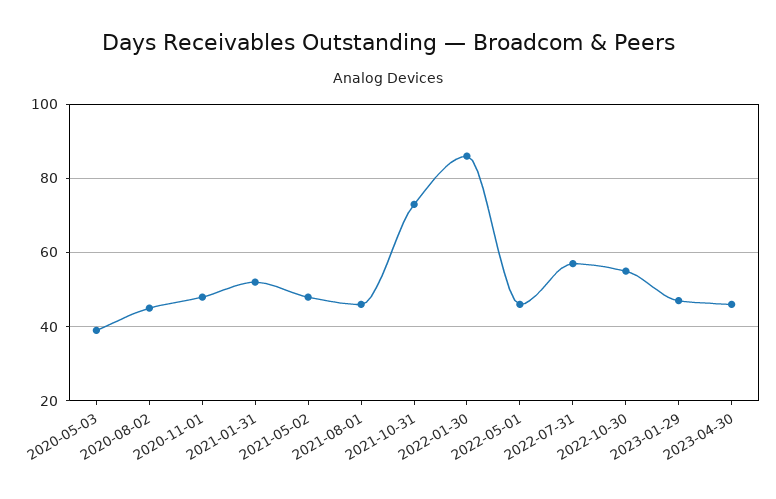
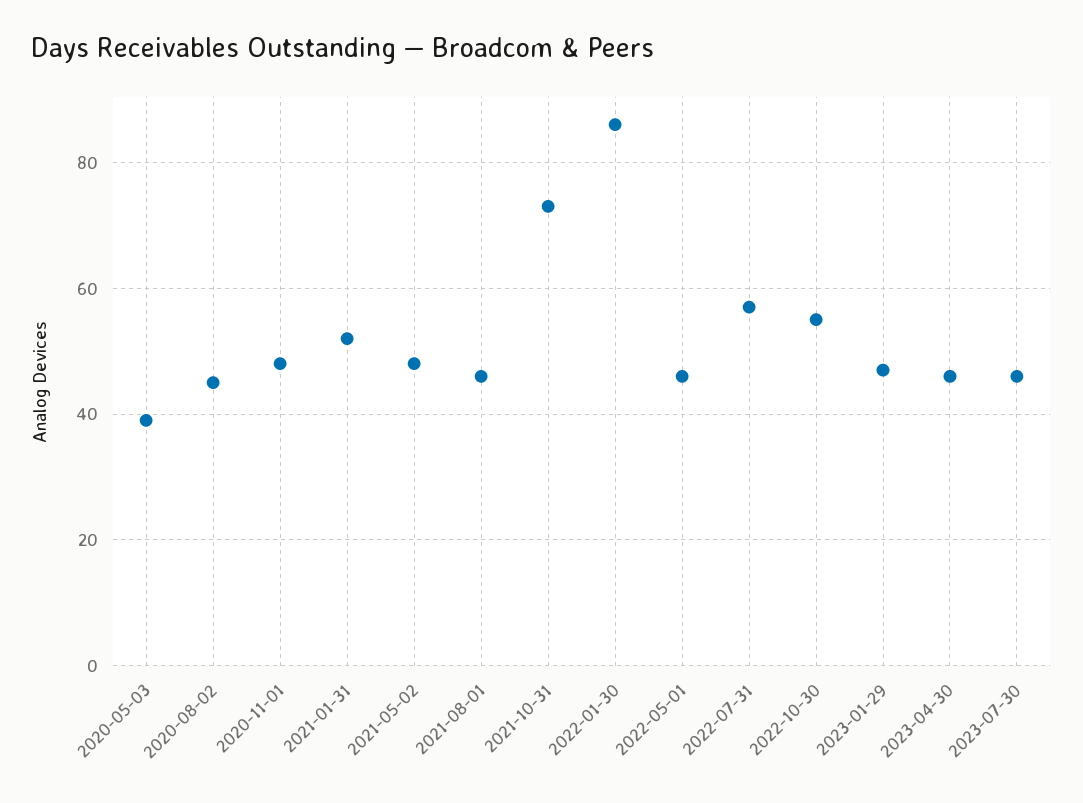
2023-07-30: none -> 45

